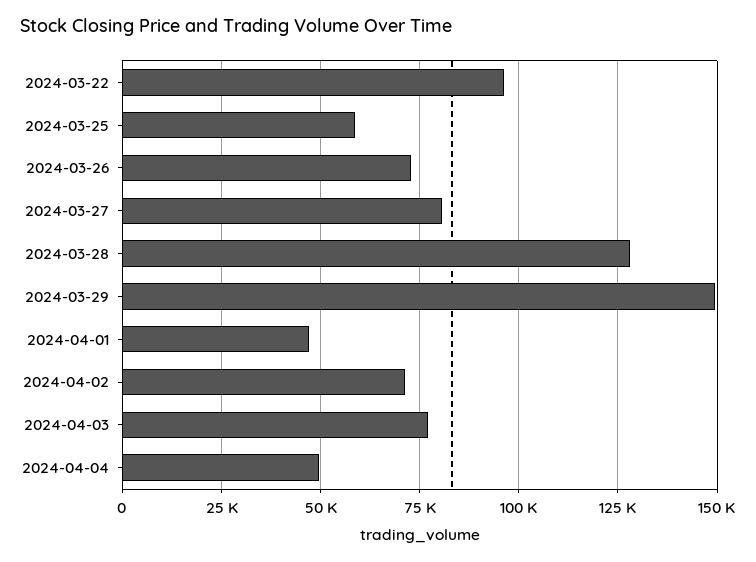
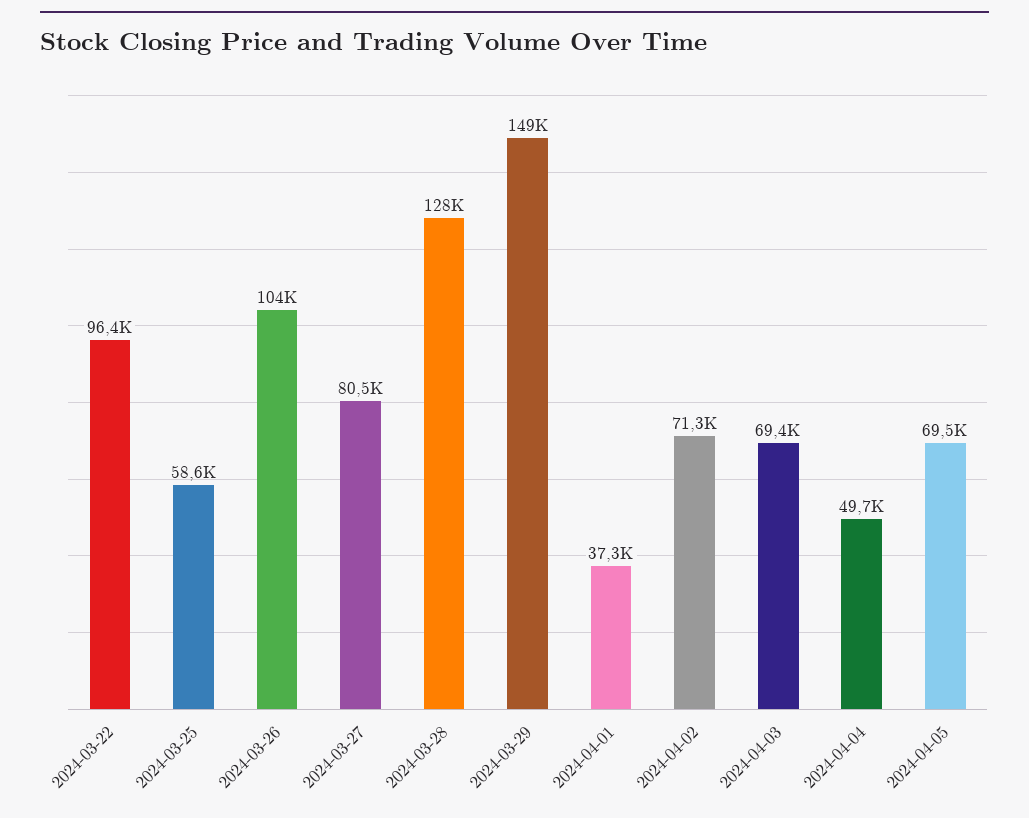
2024-03-26: 72500 -> 104000
2024-04-01: 47500 -> 37300
2024-04-03: 77500 -> 69400
2024-04-05: none -> 69500

